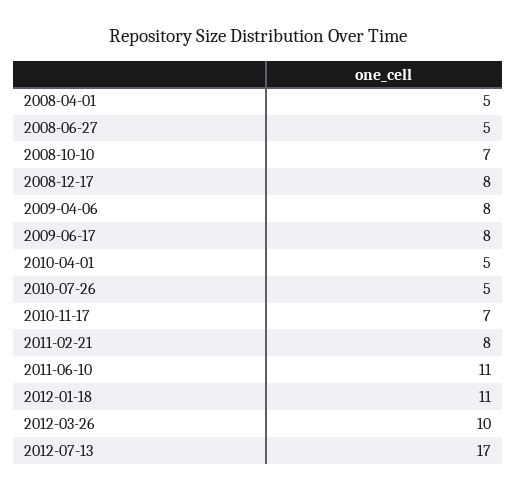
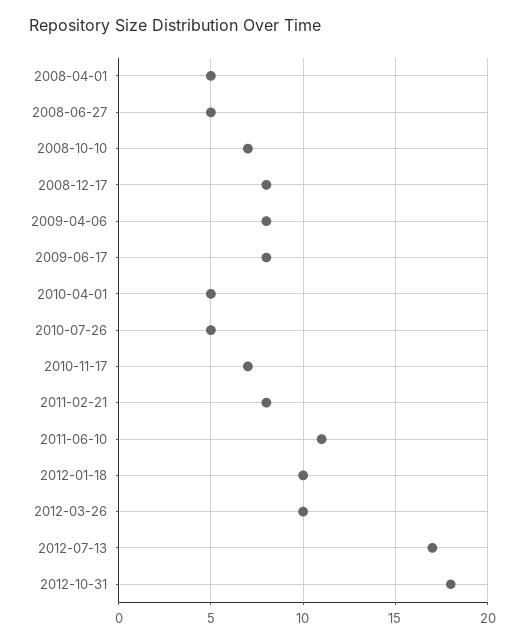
2012-01-18: 11 -> 10
2012-10-31: none -> 18

